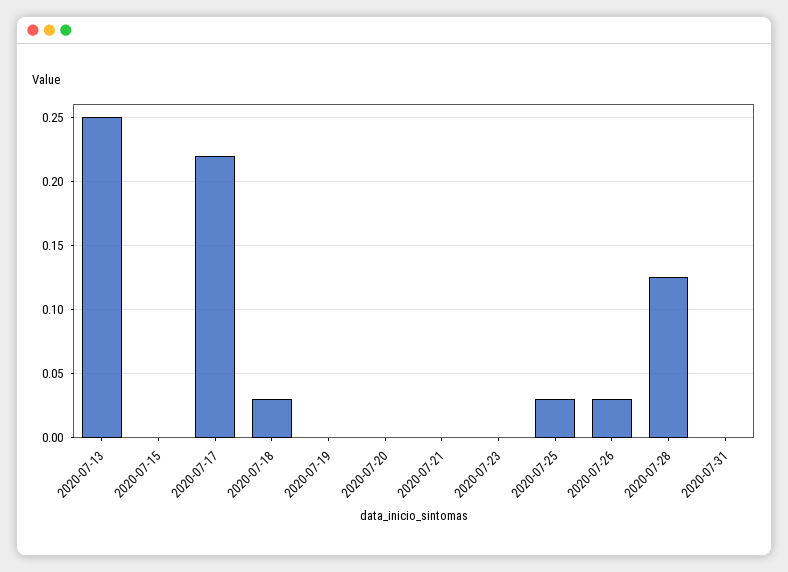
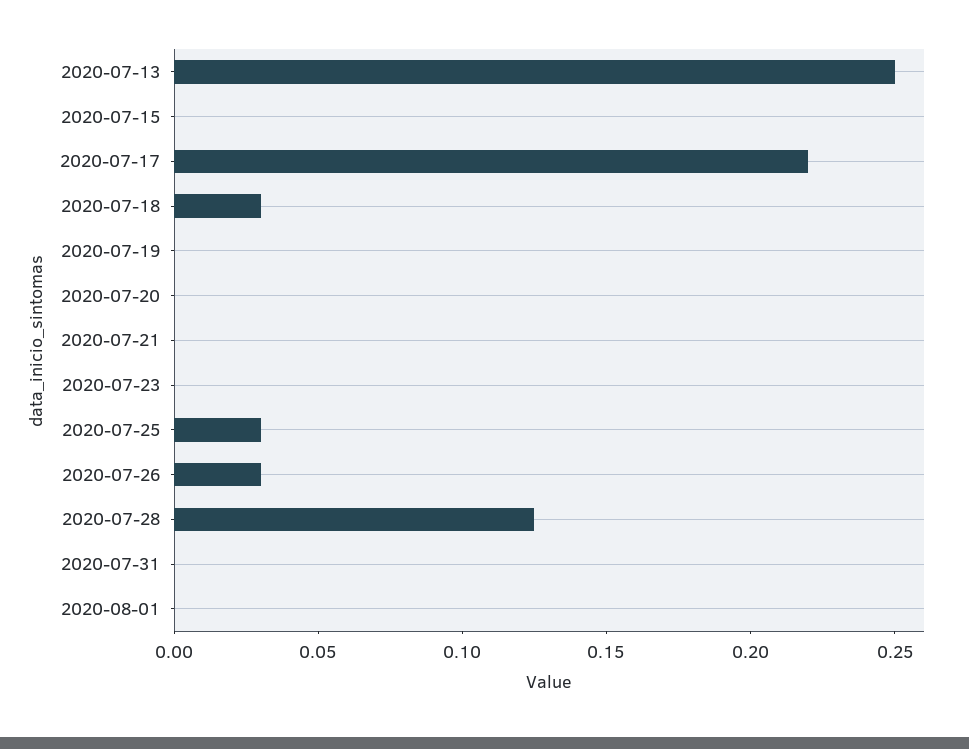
2020-08-01: none -> 0

